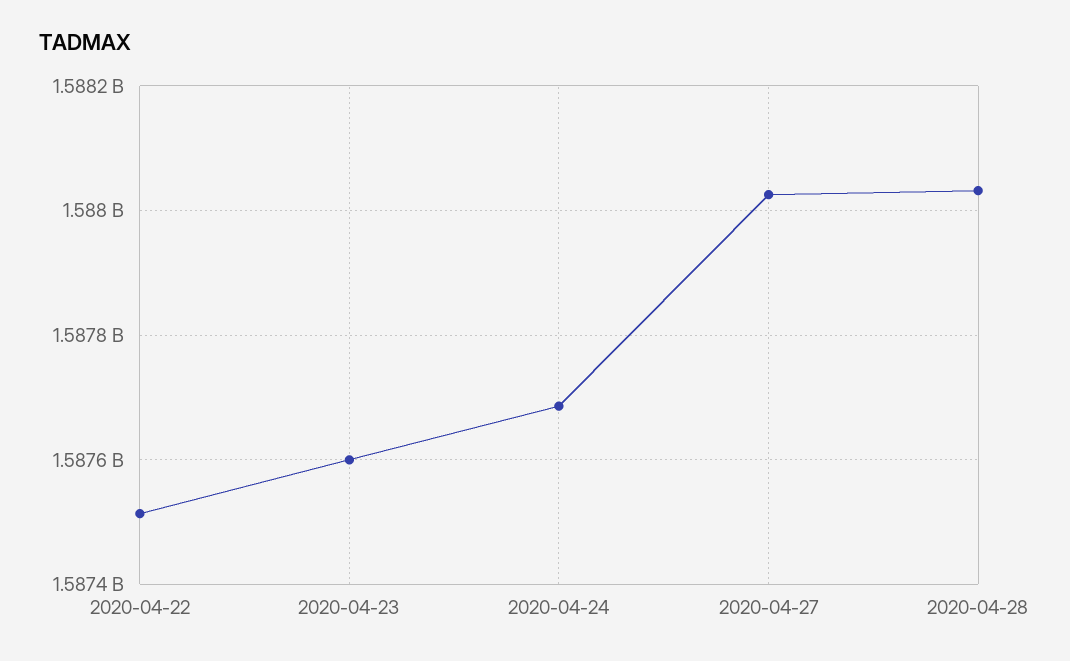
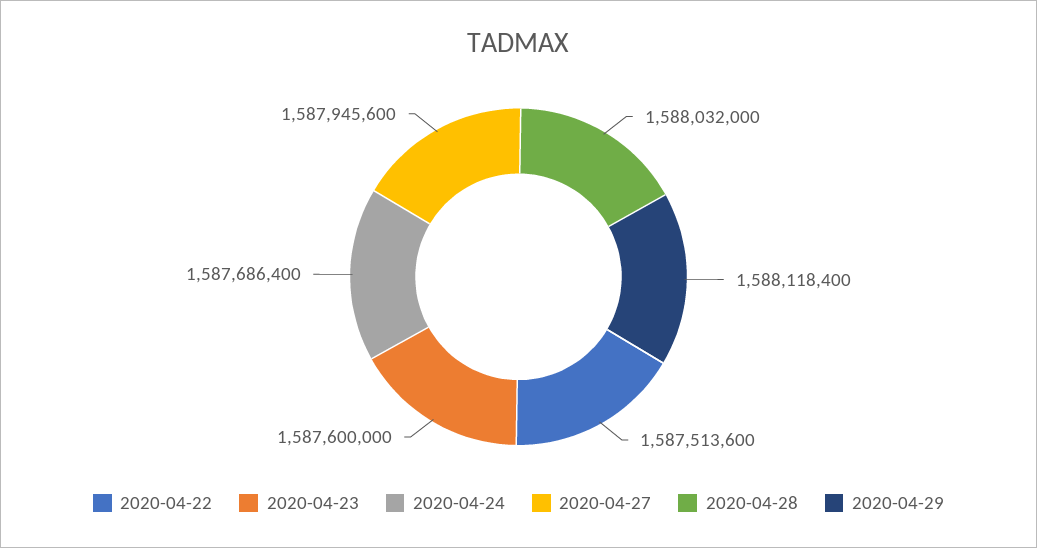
2020-04-27: 1588020000 -> 1587945600
2020-04-29: none -> 1588118400

